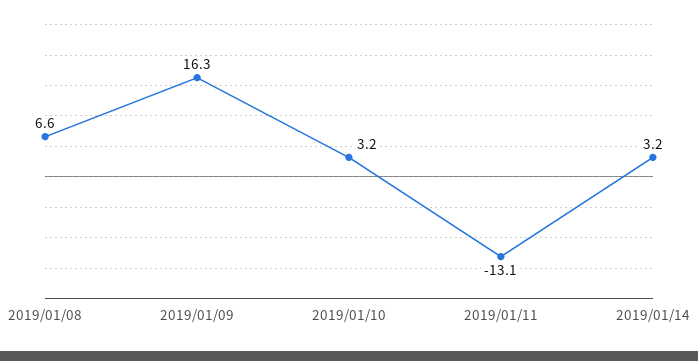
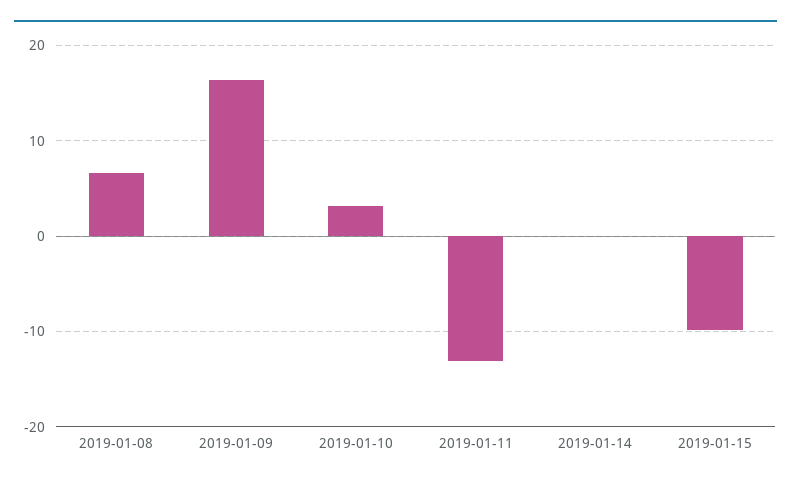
2019/01/14: 3.2 -> 0
2019-01-15: none -> -10

